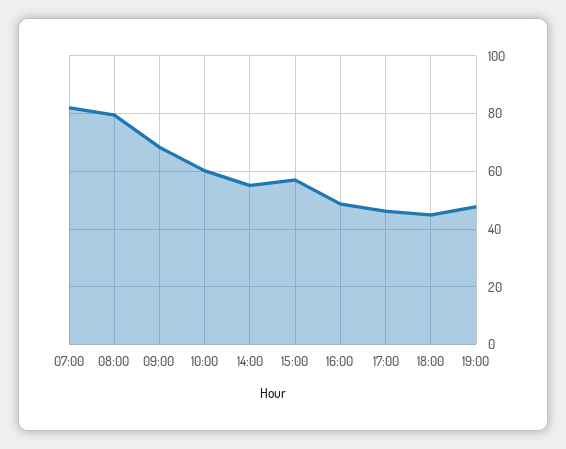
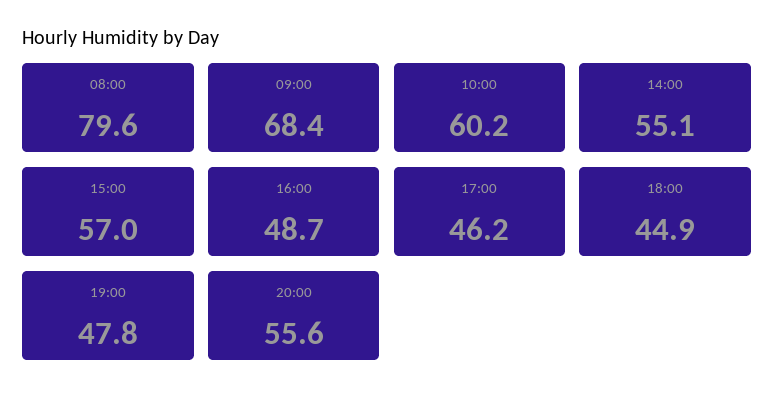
07:00: 82.5 -> none
20:00: none -> 55.6

